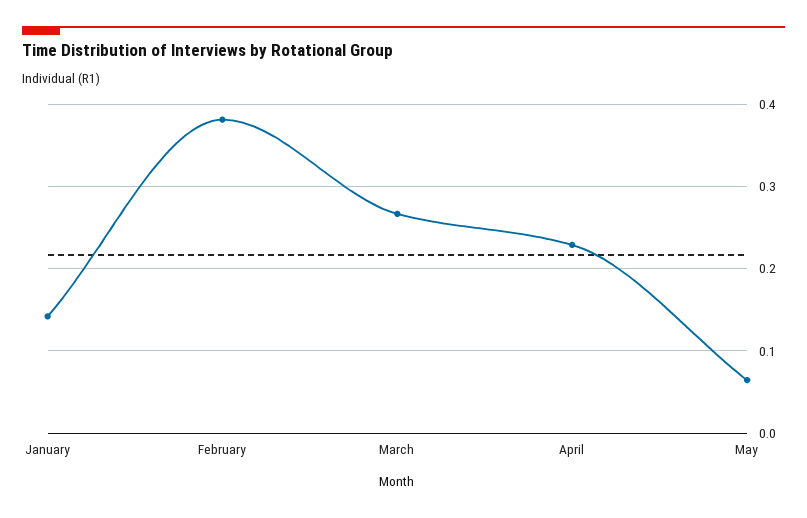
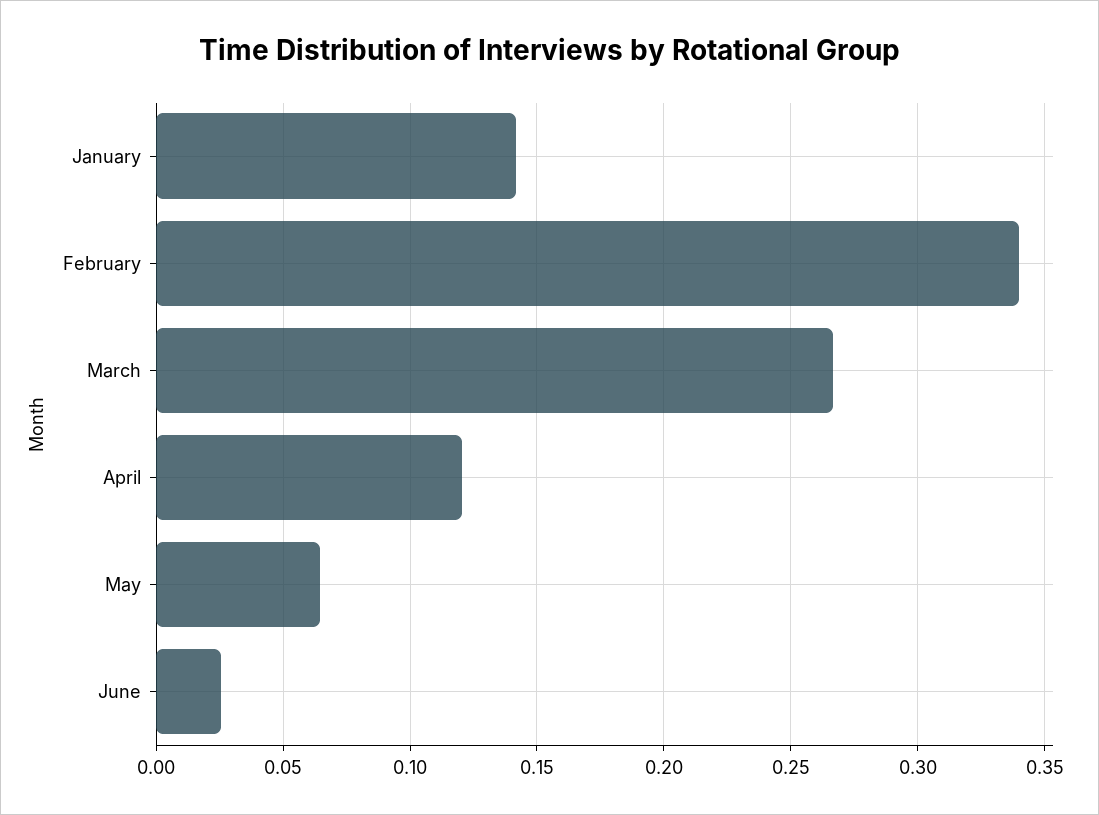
February: 0.38 -> 0.34
April: 0.23 -> 0.12
June: none -> 0.025

